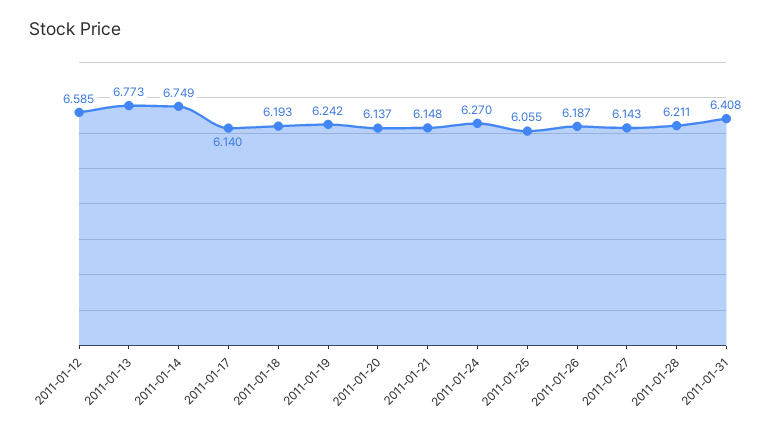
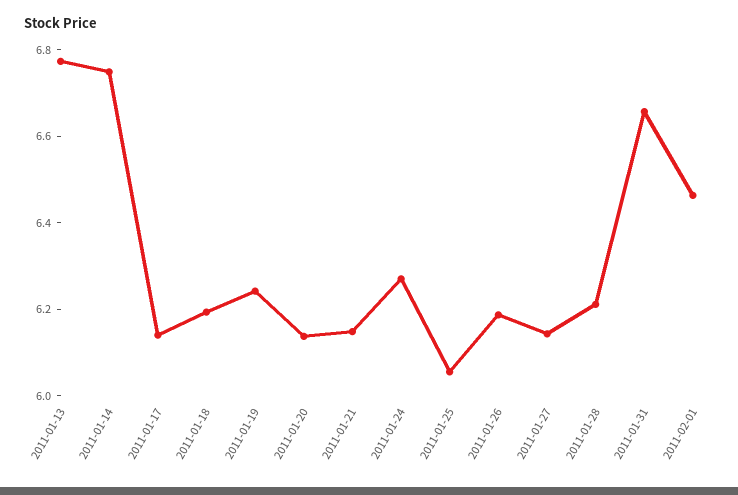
2011-01-12: 6.585 -> none
2011-01-31: 6.408 -> 6.65
2011-02-01: none -> 6.45

